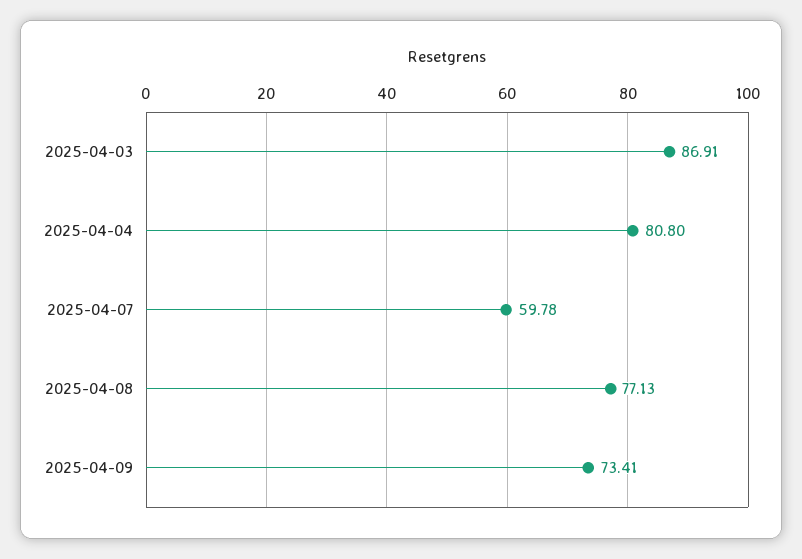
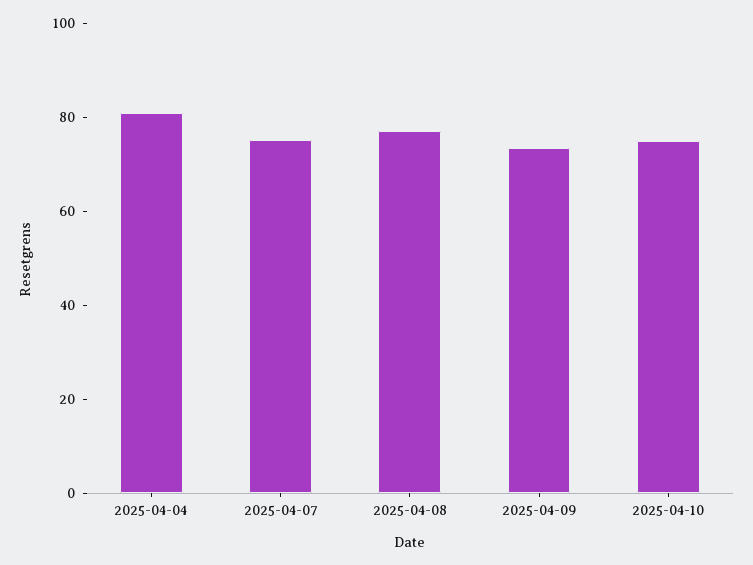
2025-04-03: 86.91 -> none
2025-04-07: 59.78 -> 75
2025-04-10: none -> 75

